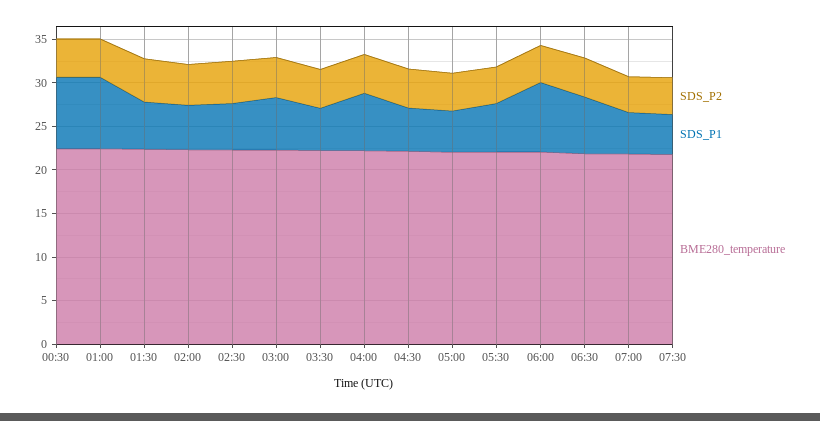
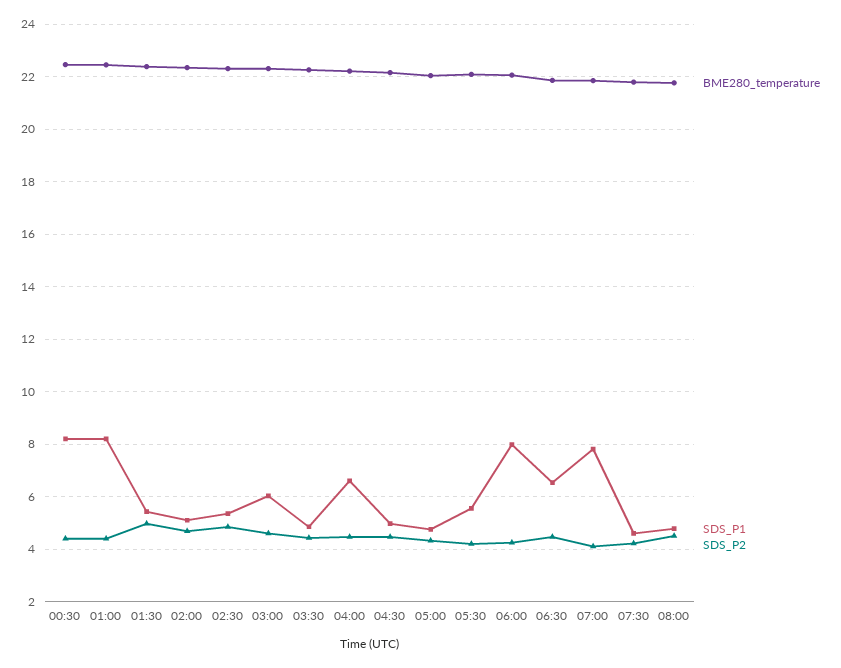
SDS_P1, 07:00: 5 -> 7.75
BME280_temperature, 08:00: none -> 21.75
SDS_P1, 08:00: none -> 4.75
SDS_P2, 08:00: none -> 4.5

